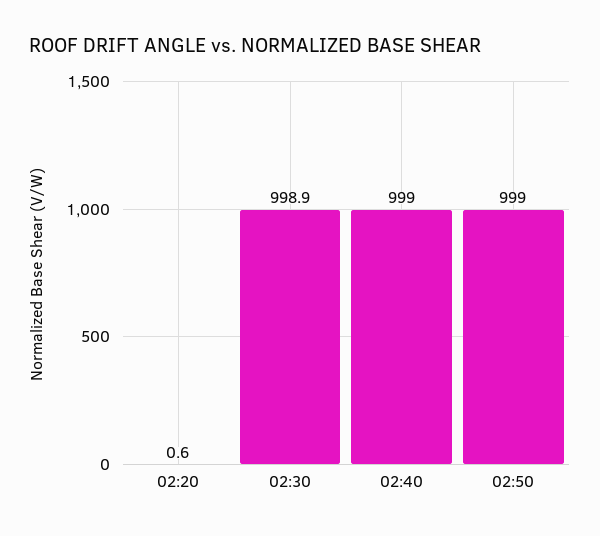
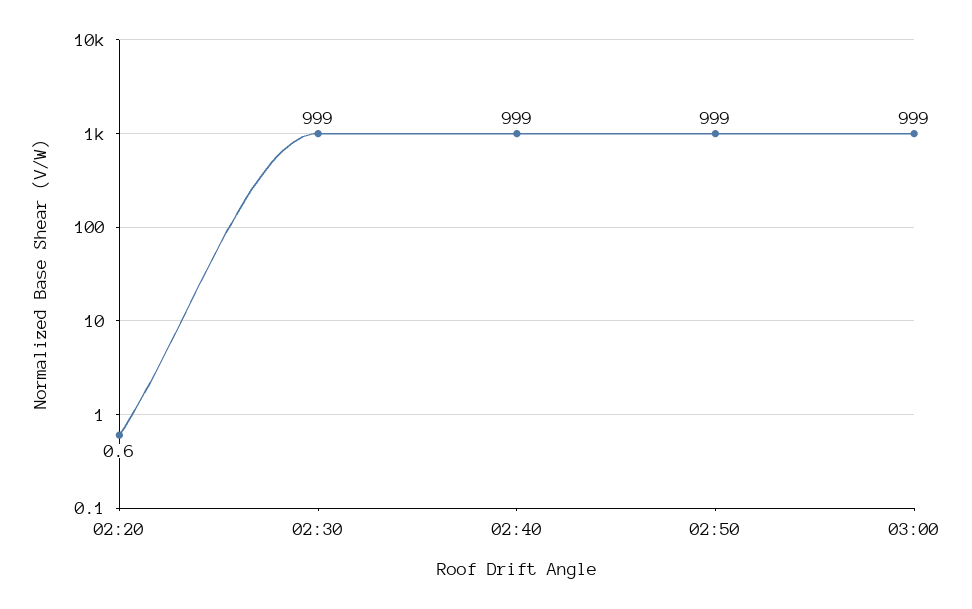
02:30: 998.9 -> 999
03:00: none -> 999

